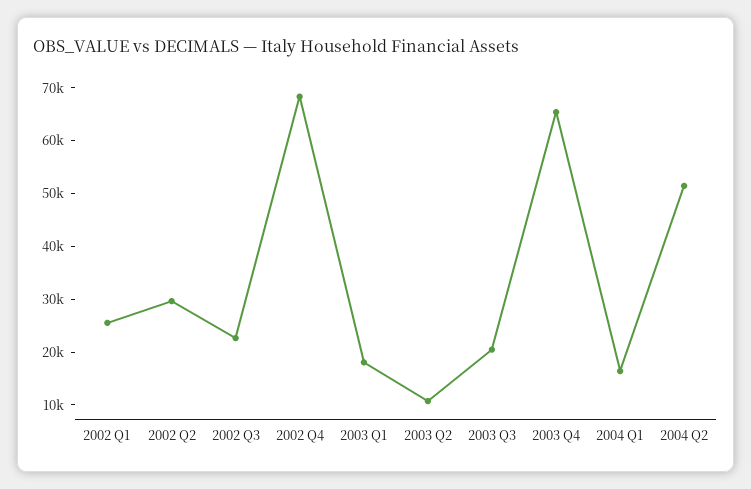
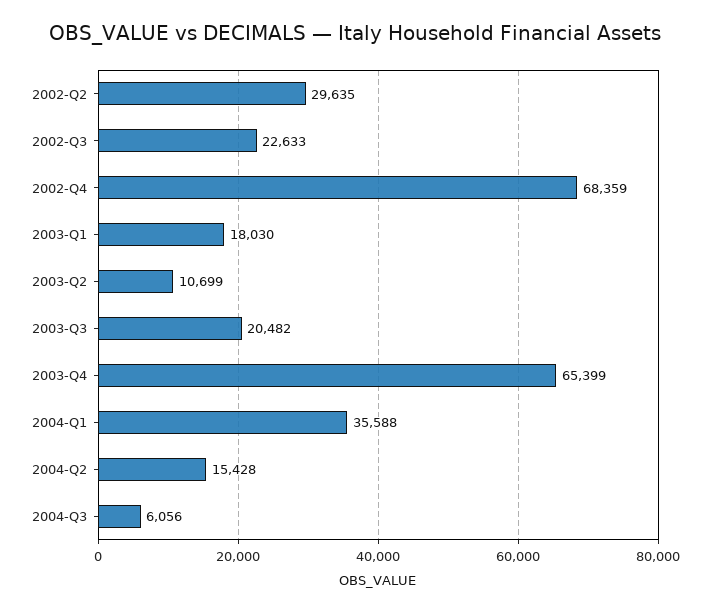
2002 Q1: 26000 -> none
2004 Q1: 16000 -> 35588
2004 Q2: 52000 -> 15428
2004-Q3: none -> 6056

